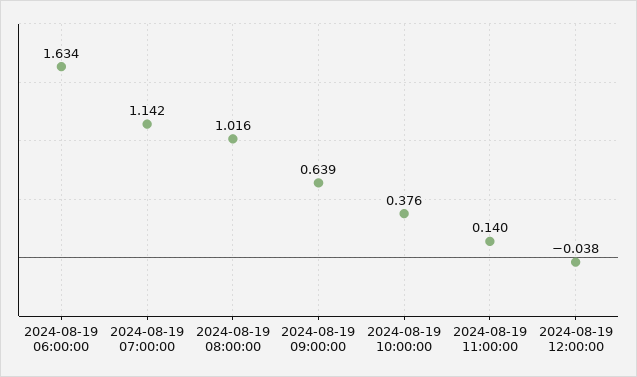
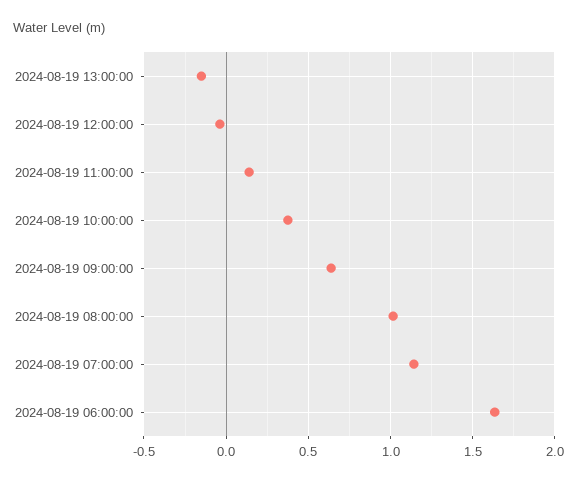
2024-08-19 13:00:00: none -> -0.15

